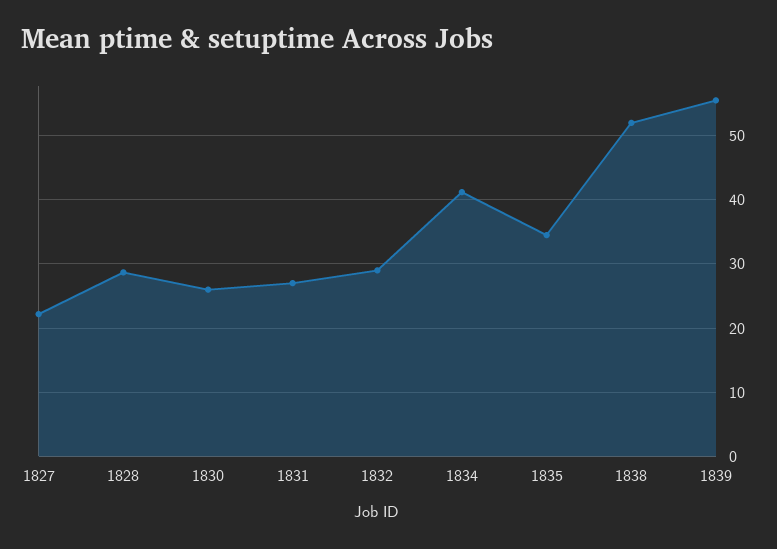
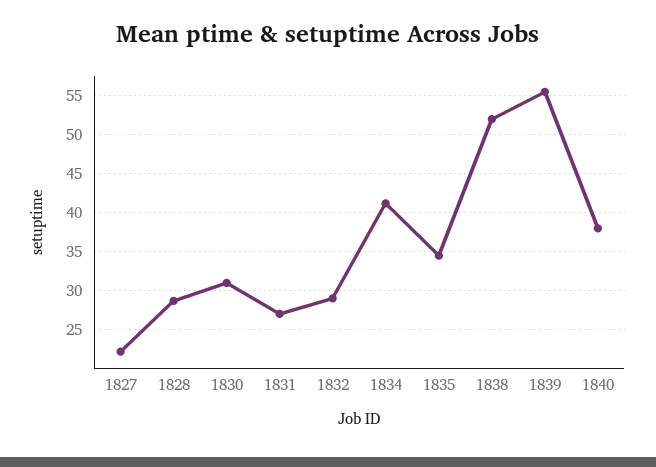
1830: 26 -> 31
1840: none -> 38

